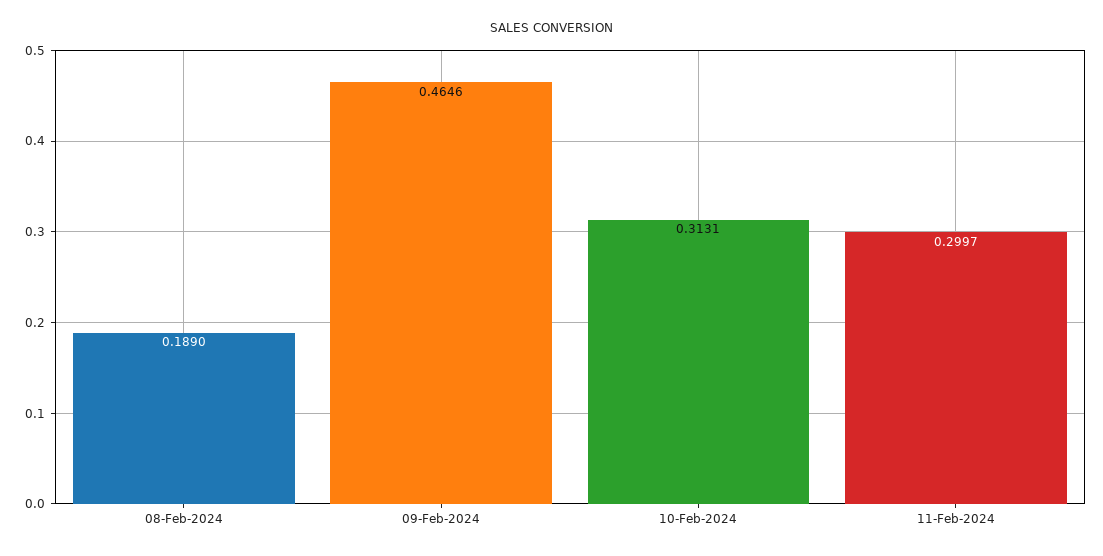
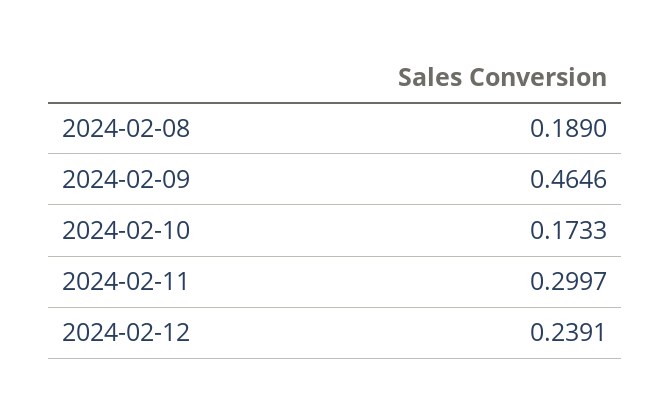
10-Feb-2024: 0.3131 -> 0.1733
2024-02-12: none -> 0.2391

